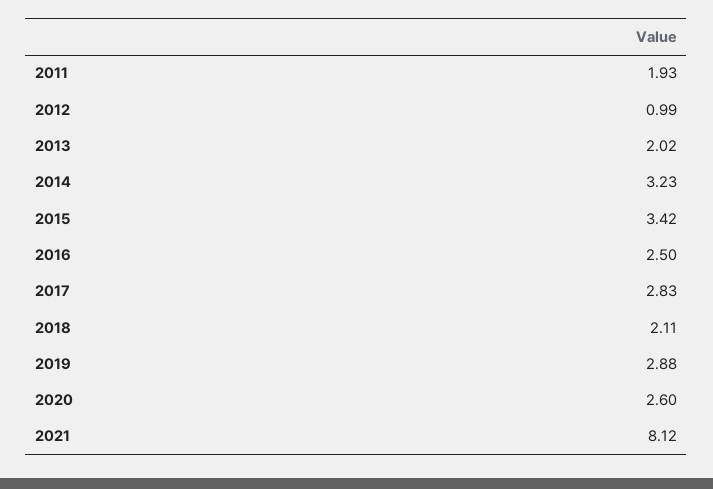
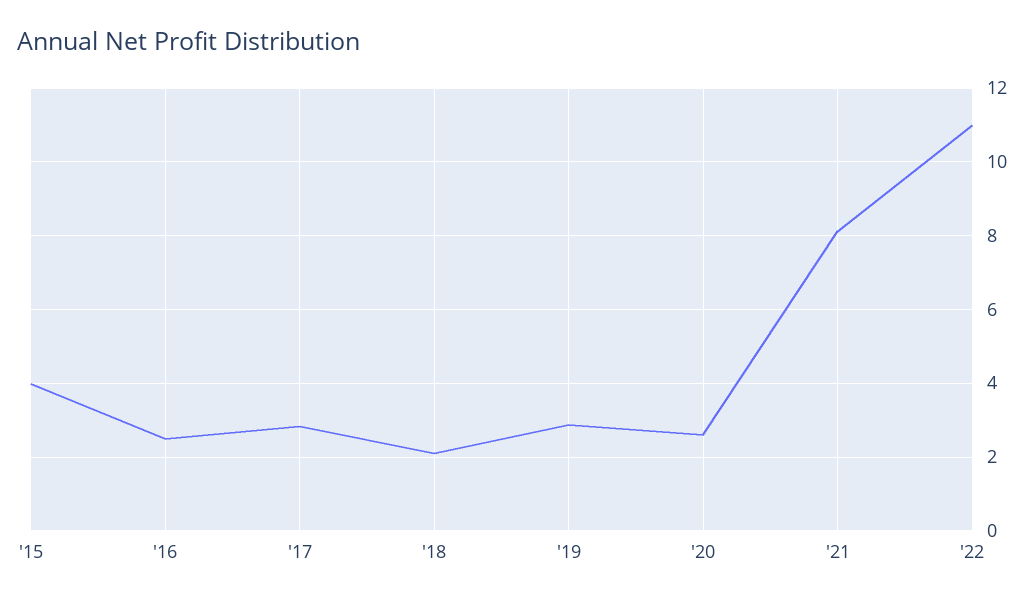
2011: 1.93 -> none
2012: 0.99 -> none
2013: 2.02 -> none
2014: 3.23 -> none
2015: 3.42 -> 4
'22: none -> 11

